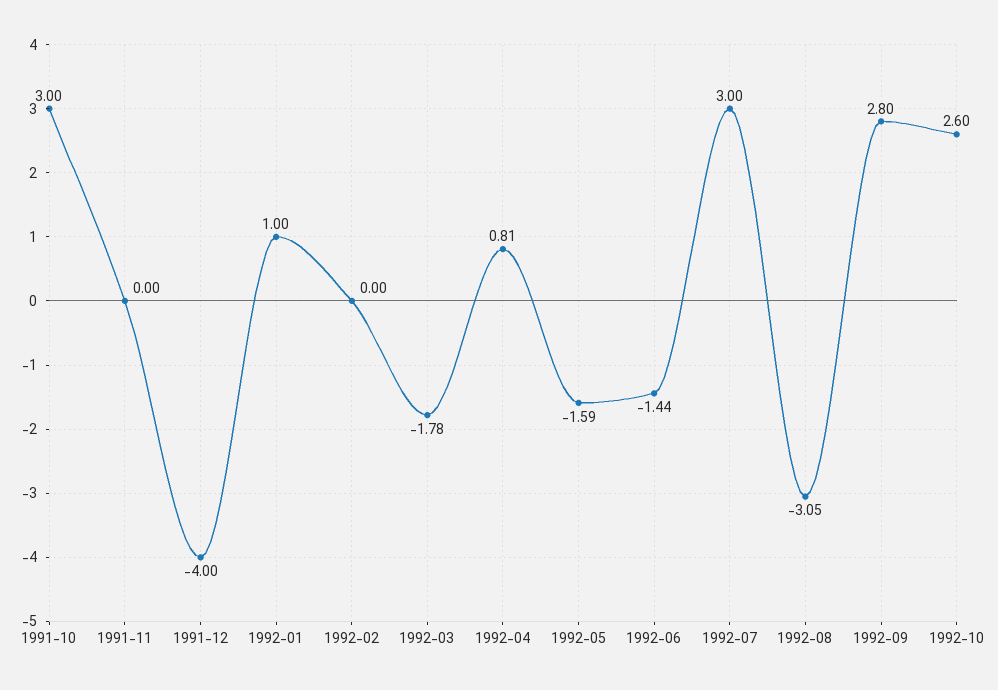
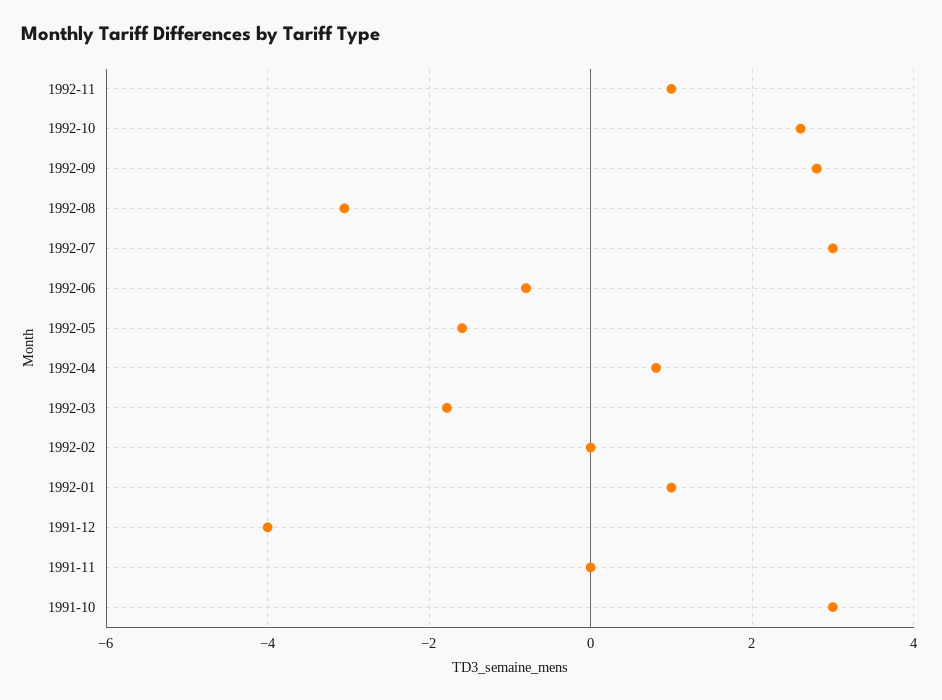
1992-06: -1.44 -> -0.8
1992-11: none -> 1

